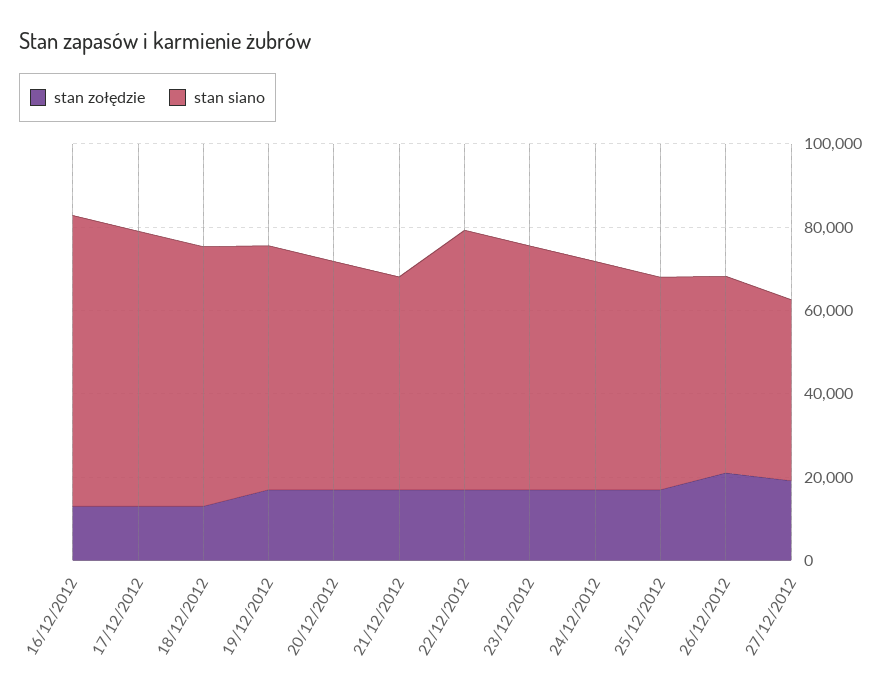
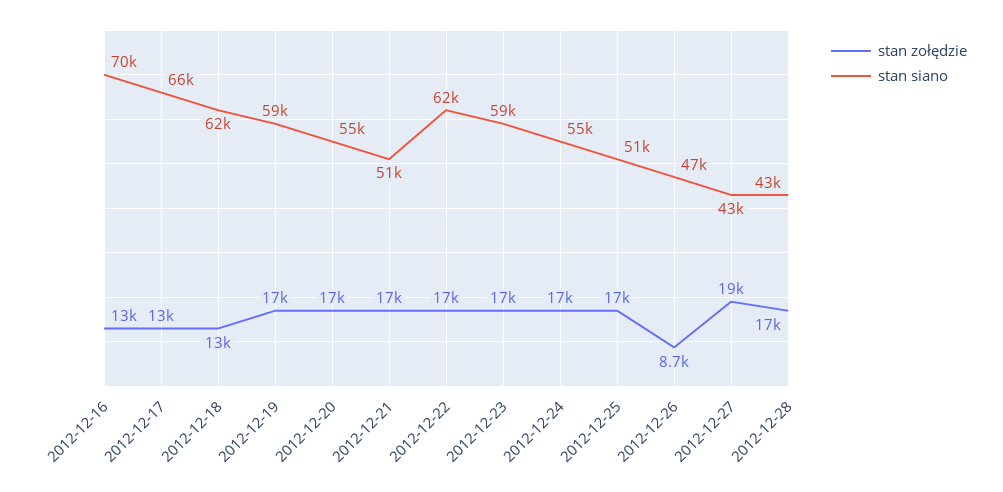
stan zołędzie, 26/12/2012: 20000 -> 8700
stan zołędzie, 2012-12-28: none -> 17000
stan siano, 2012-12-28: none -> 43000

